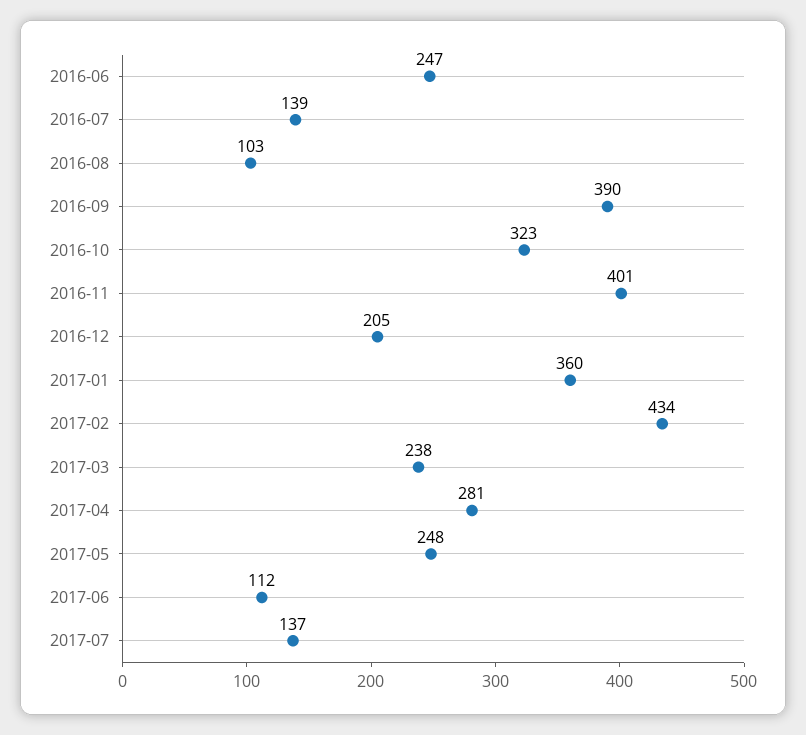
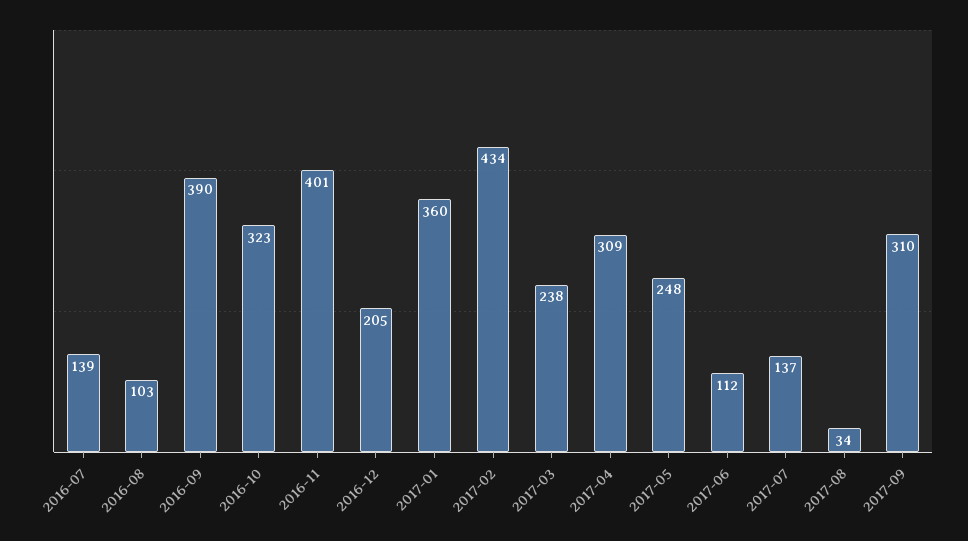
2016-06: 247 -> none
2017-04: 281 -> 309
2017-08: none -> 34
2017-09: none -> 310

